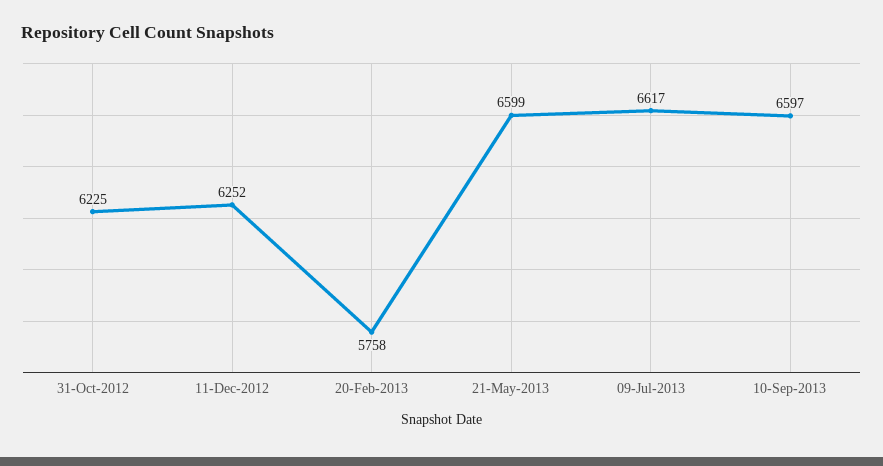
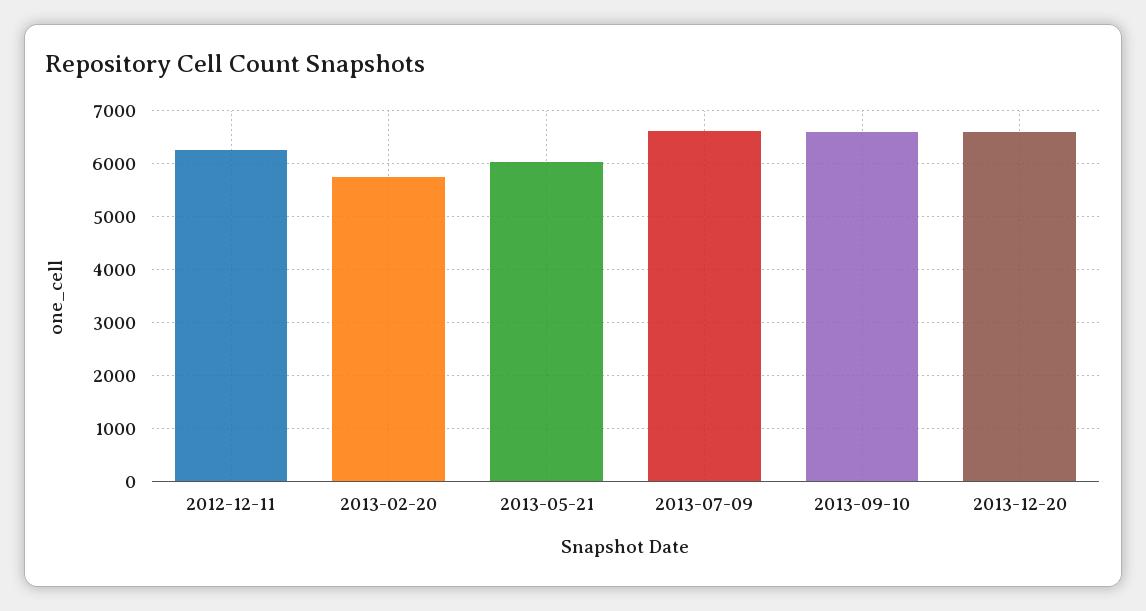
31-Oct-2012: 6225 -> none
21-May-2013: 6599 -> 6000
2013-12-20: none -> 6600

